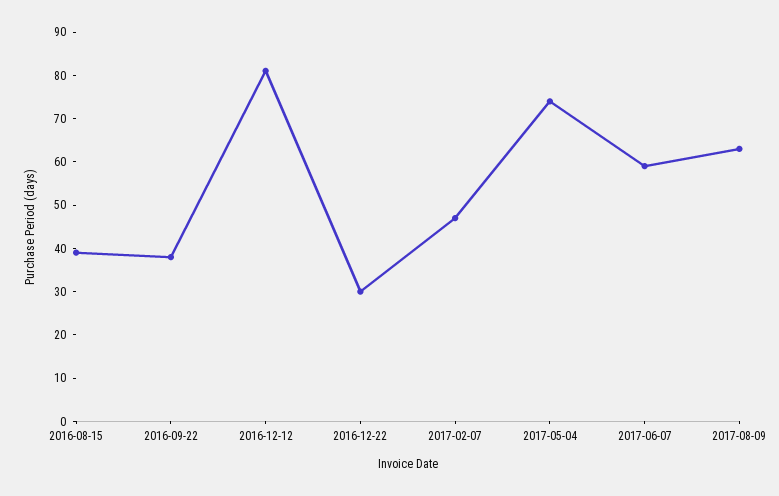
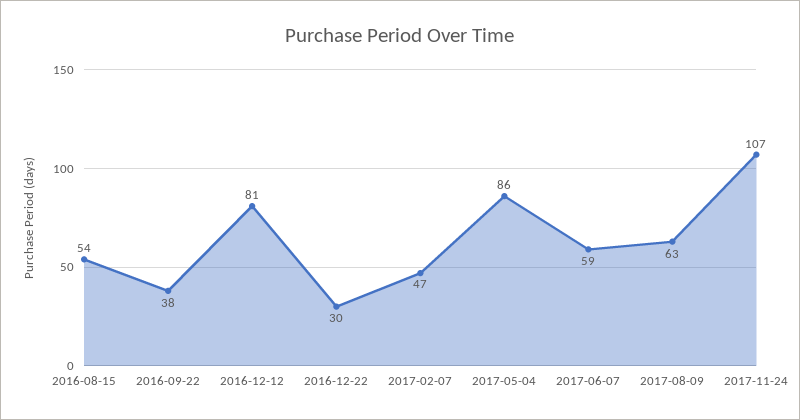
2016-08-15: 40 -> 54
2017-05-04: 75 -> 86
2017-11-24: none -> 107

